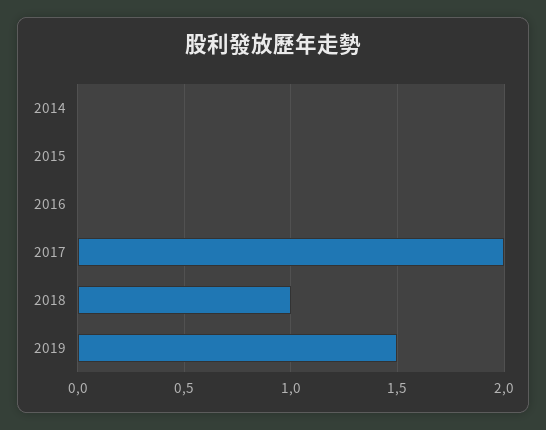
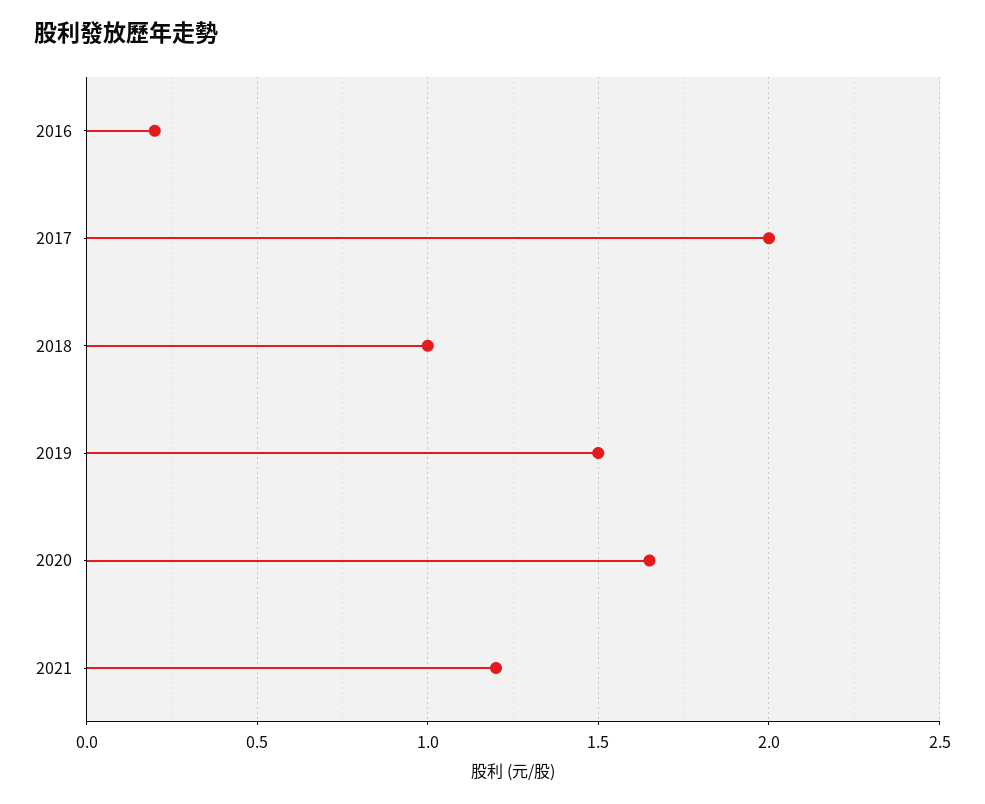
2014: 0 -> none
2015: 0 -> none
2016: 0 -> 0.2
2020: none -> 1.65
2021: none -> 1.2

